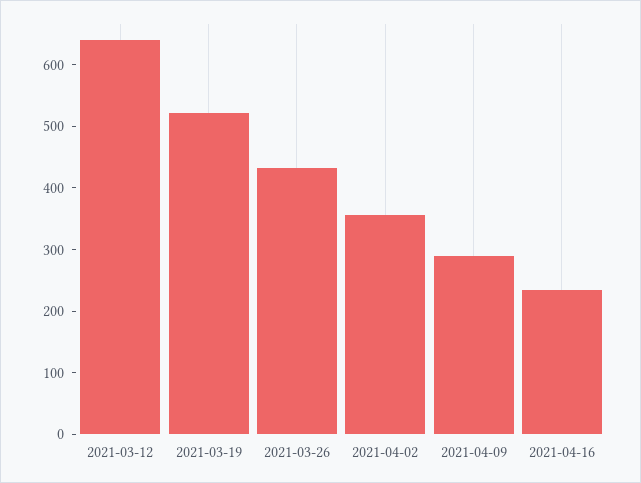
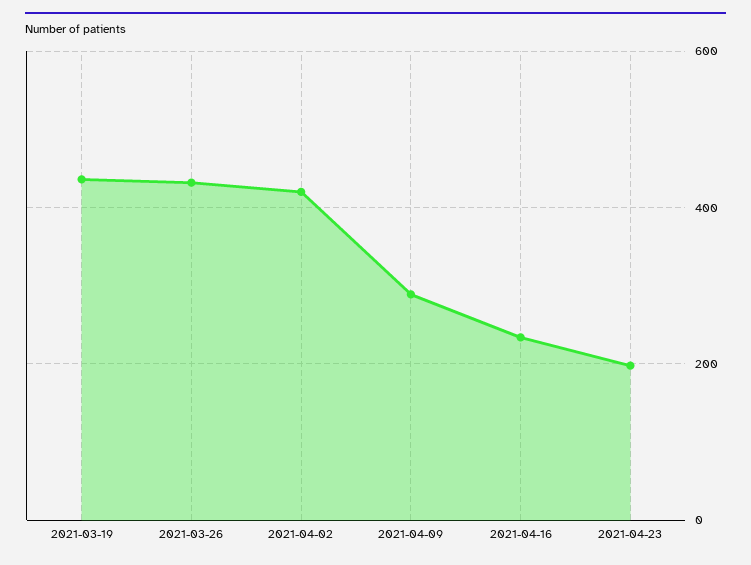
2021-03-12: 640 -> none
2021-03-19: 520 -> 440
2021-04-02: 360 -> 420
2021-04-23: none -> 200

